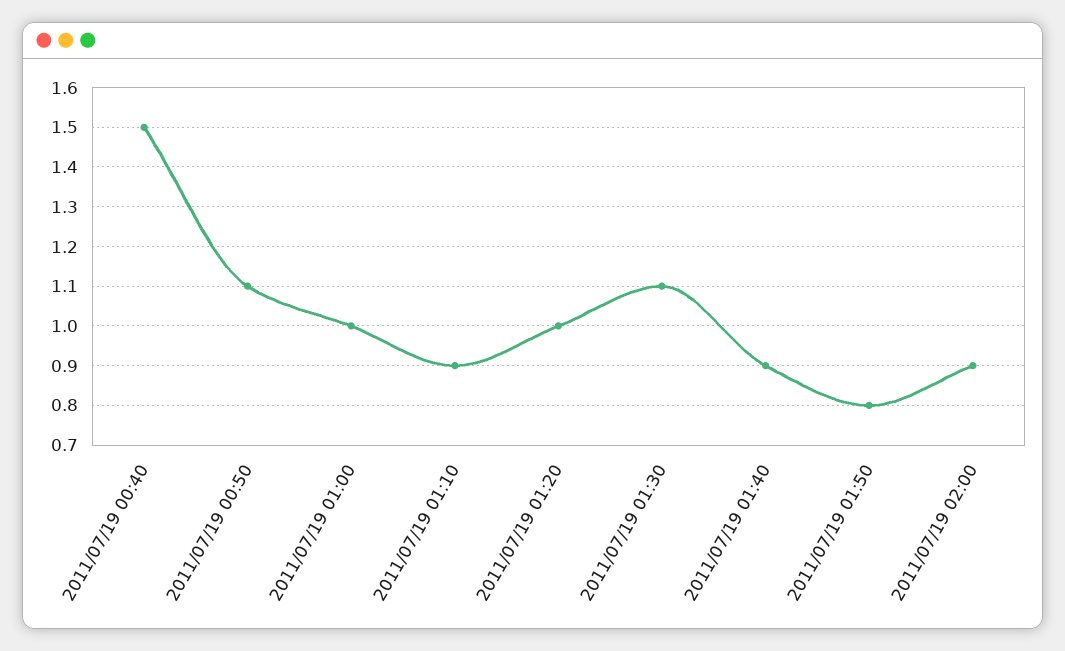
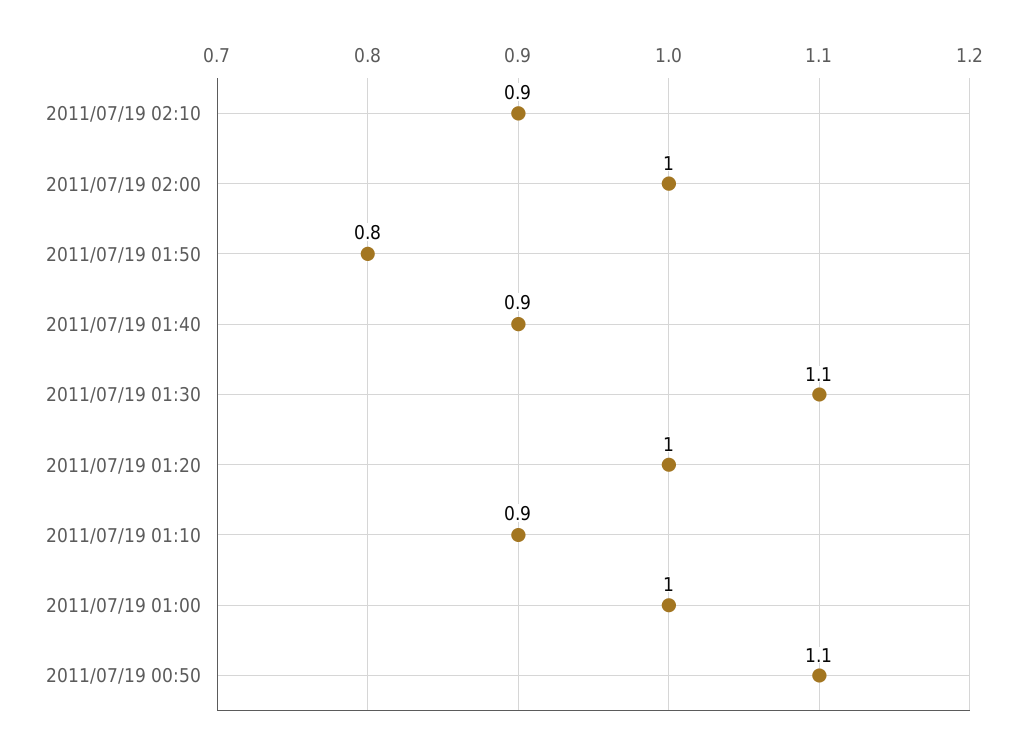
2011/07/19 00:40: 1.5 -> none
2011/07/19 02:00: 0.9 -> 1
2011/07/19 02:10: none -> 0.9

